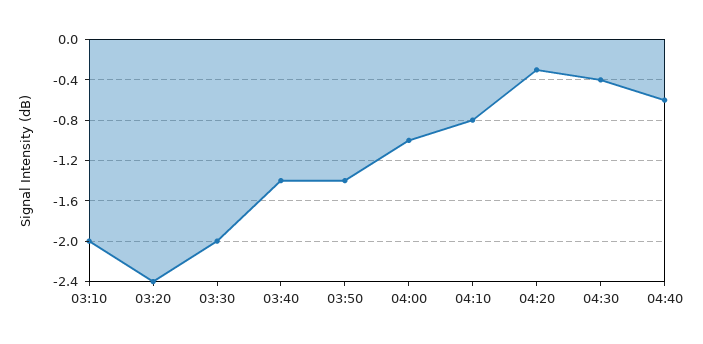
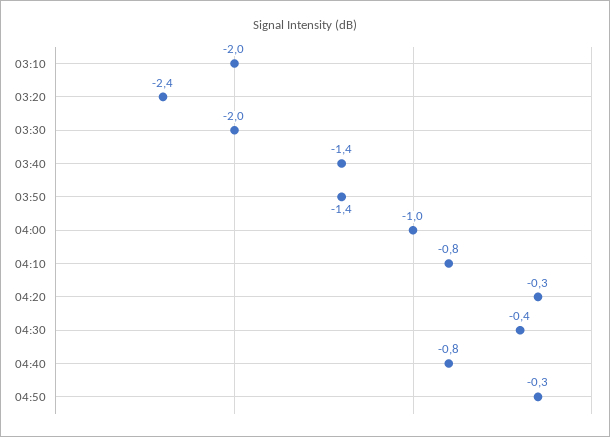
04:40: -0.6 -> -0.8
04:50: none -> -0.3

